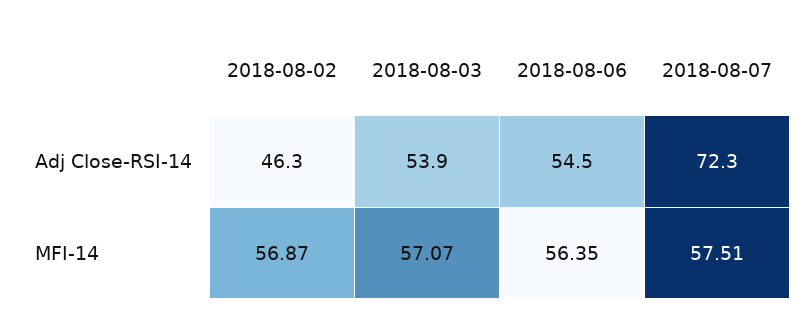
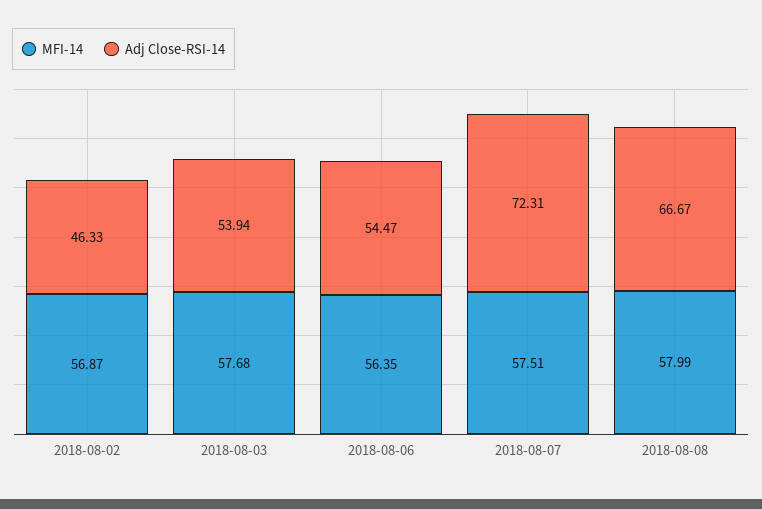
MFI-14, 2018-08-03: 57.07 -> 57.68
MFI-14, 2018-08-08: none -> 57.99
Adj Close-RSI-14, 2018-08-08: none -> 66.67

